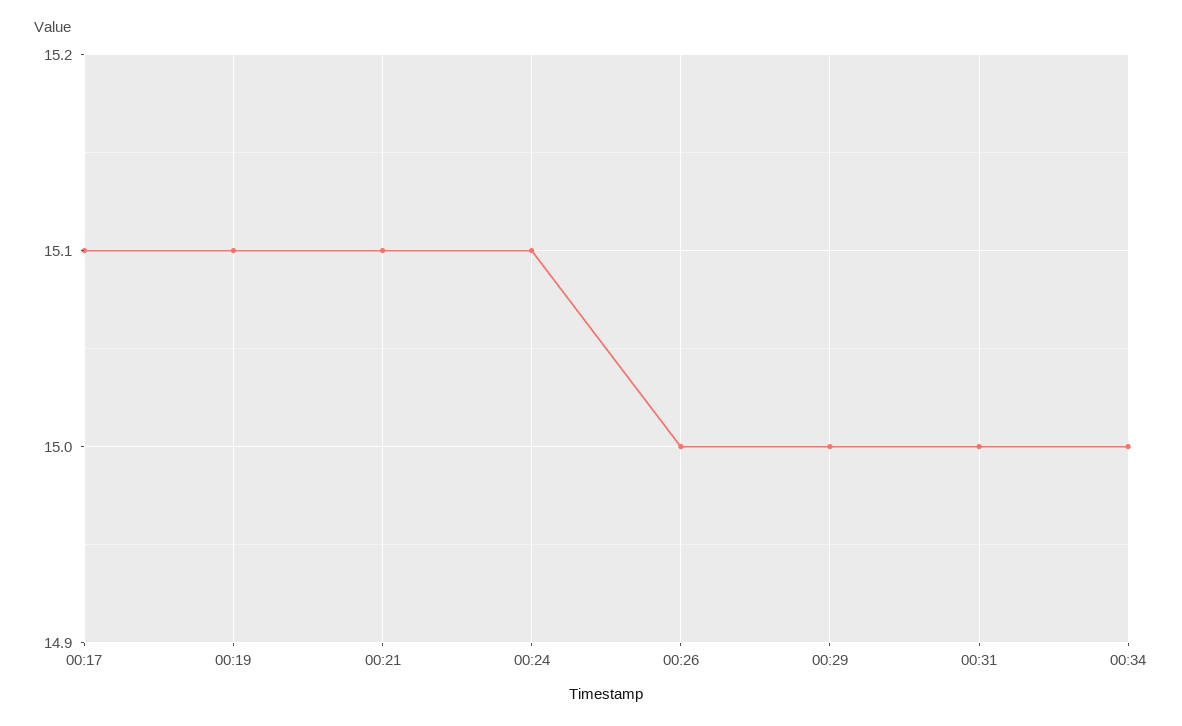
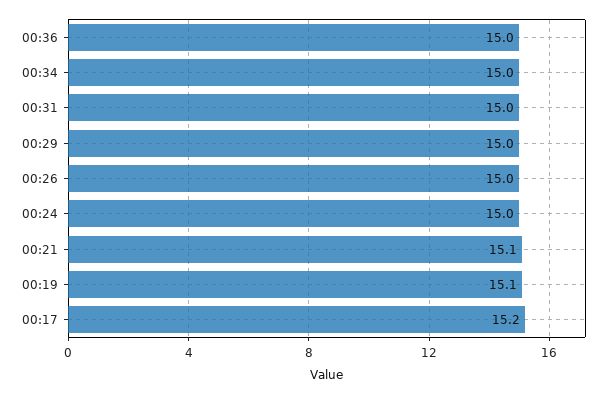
00:17: 15.1 -> 15.2
00:24: 15.1 -> 15
00:36: none -> 15

